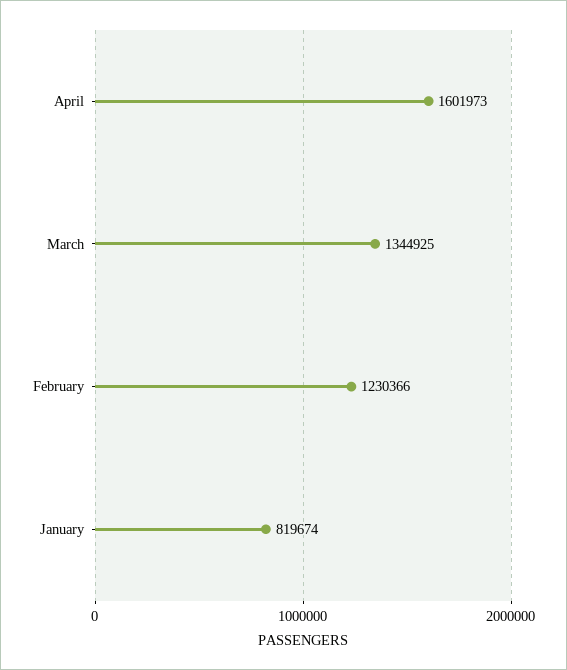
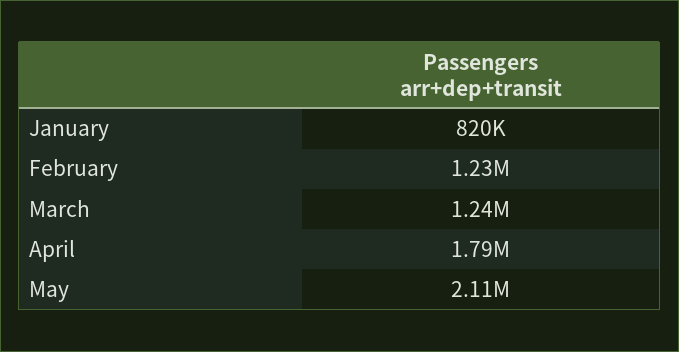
April: 1601973 -> 1790000
March: 1344925 -> 1240000
May: none -> 2110000

